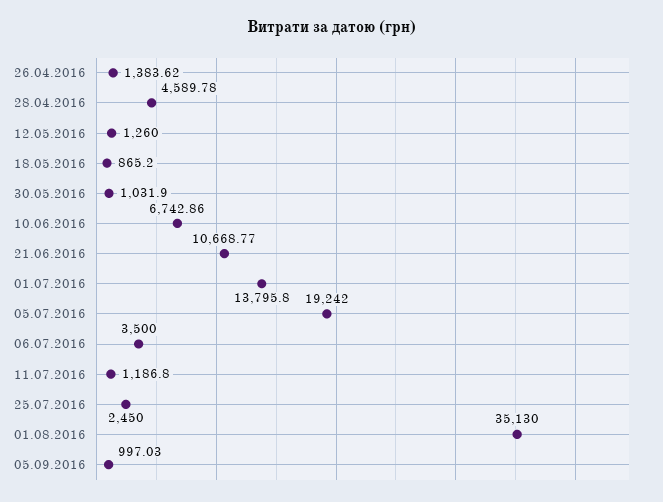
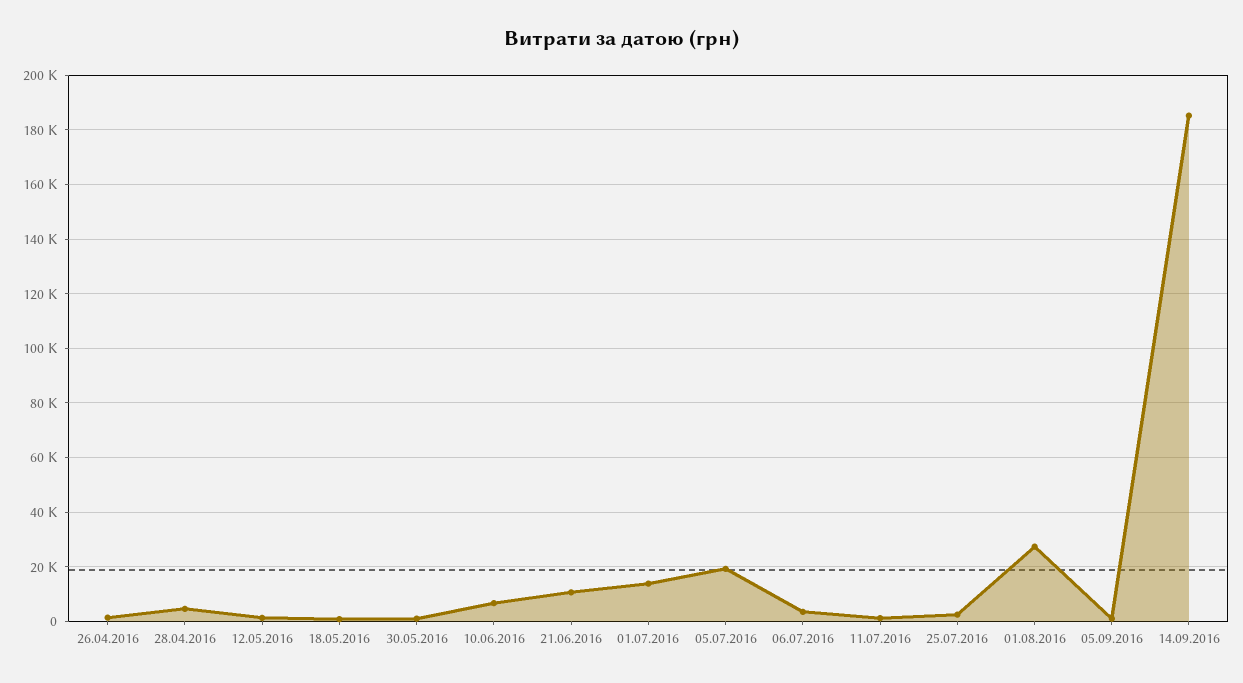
01.08.2016: 35130 -> 27500
14.09.2016: none -> 185000

